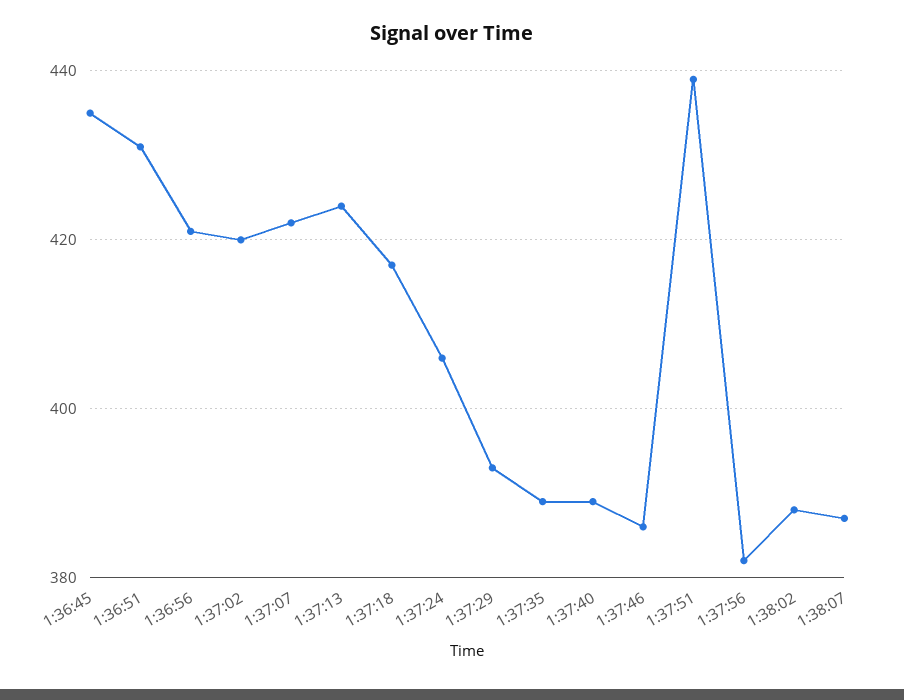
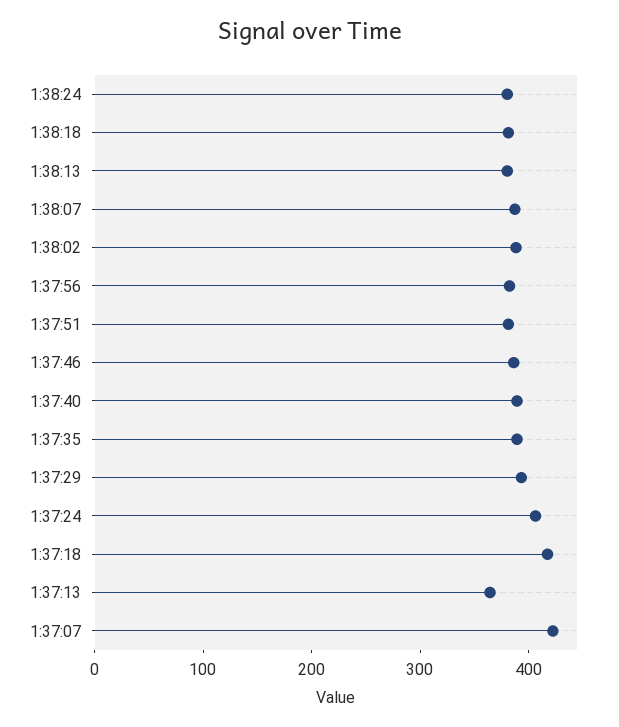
1:36:45: 435 -> none
1:36:51: 430 -> none
1:36:56: 420 -> none
1:37:02: 420 -> none
1:37:13: 425 -> 360
1:37:51: 440 -> 380
1:38:24: none -> 380
1:38:18: none -> 380
1:38:13: none -> 380

